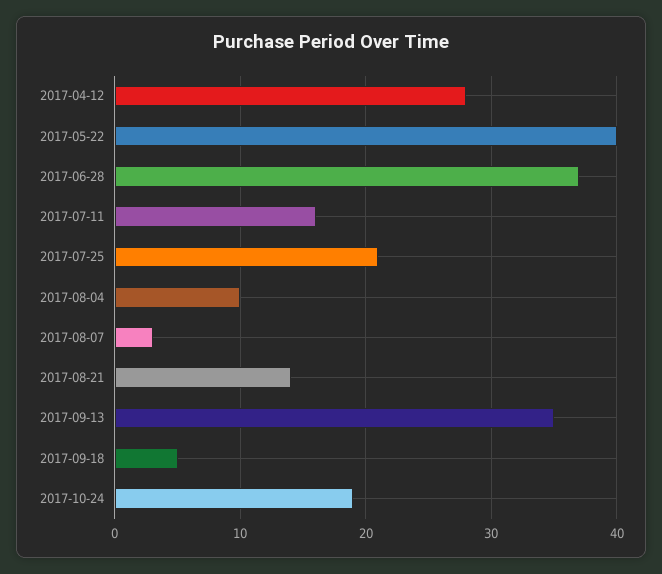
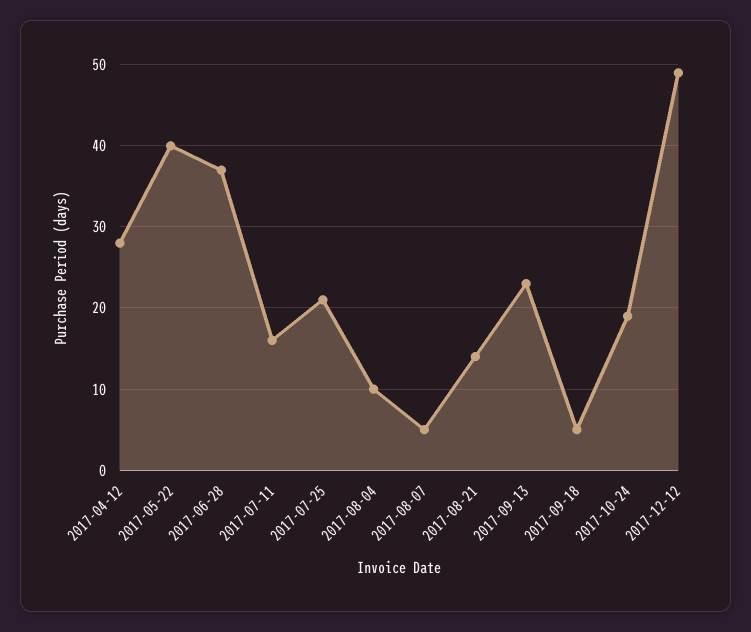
2017-08-07: 3 -> 5
2017-09-13: 35 -> 23
2017-12-12: none -> 49

